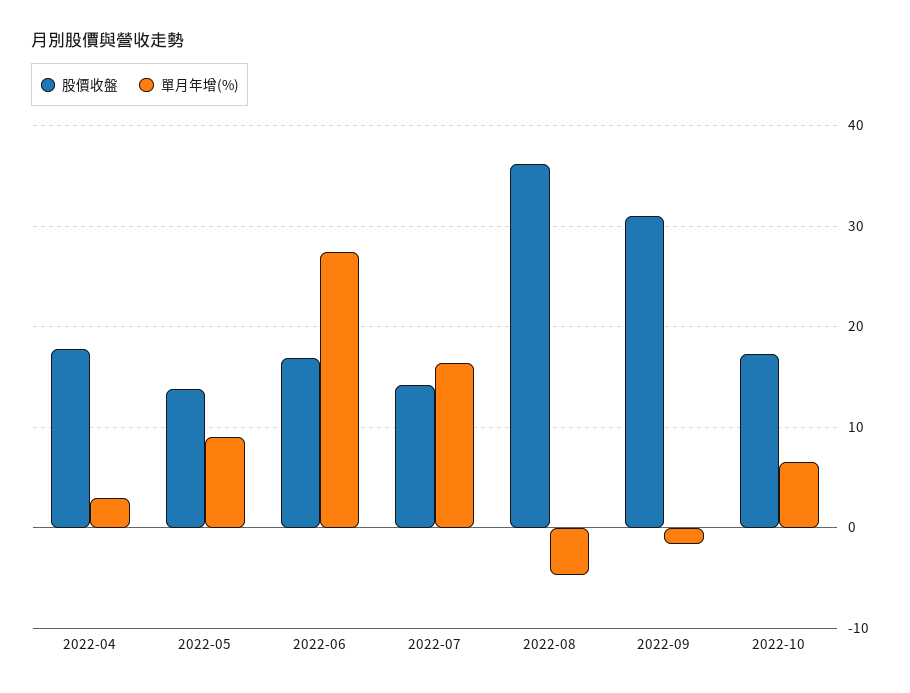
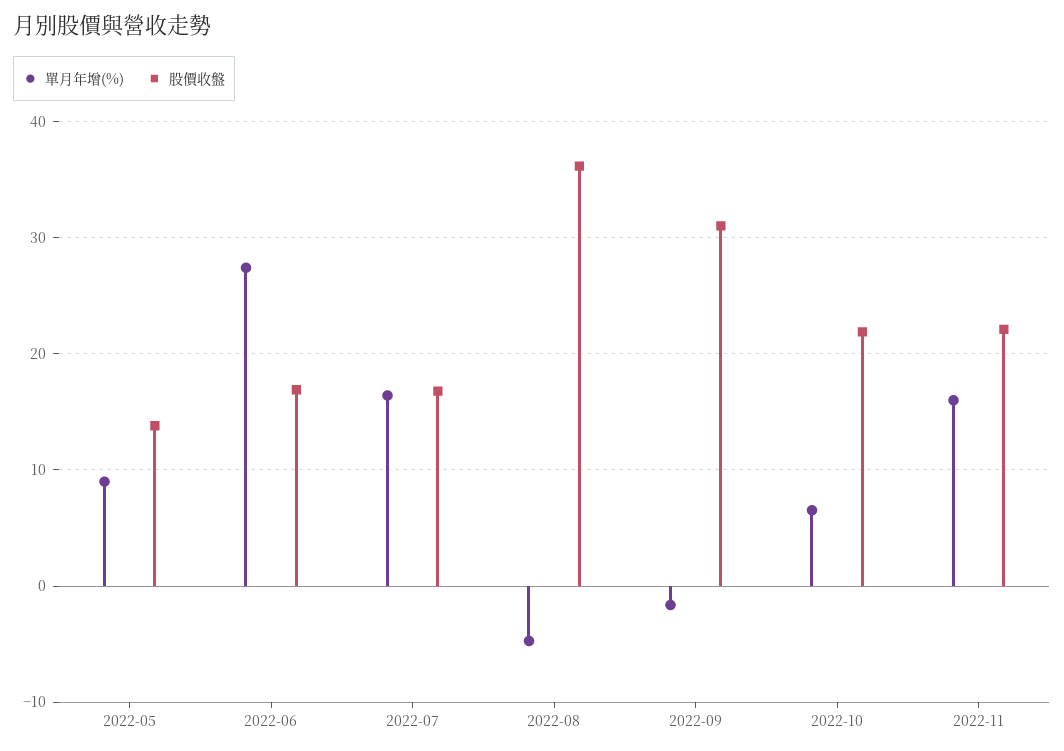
股價收盤, 2022-04: 18 -> none
單月年增(%), 2022-04: 3 -> none
股價收盤, 2022-07: 14 -> 17
股價收盤, 2022-10: 17 -> 22
單月年增(%), 2022-11: none -> 16
股價收盤, 2022-11: none -> 22

